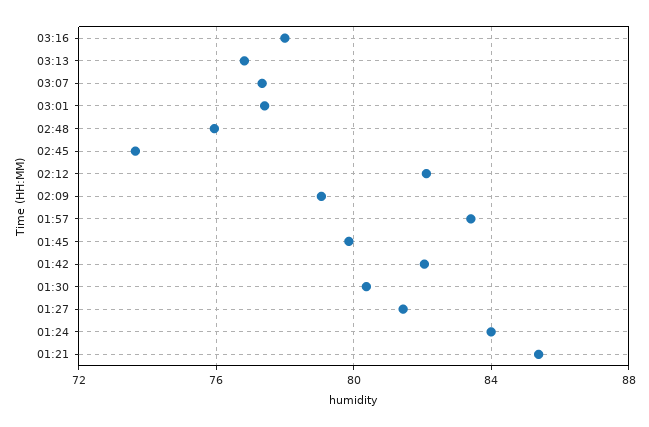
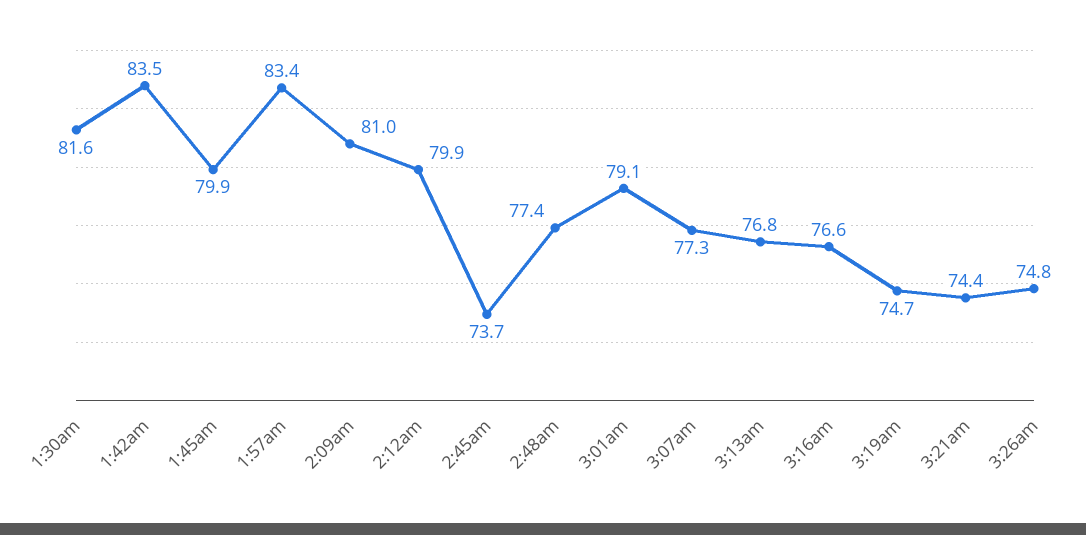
03:16: 78 -> 76.6
03:01: 77.5 -> 79.1
02:48: 76 -> 77.4
02:12: 82 -> 79.9
02:09: 79 -> 81
01:42: 82 -> 83.5
01:30: 80.5 -> 81.6
01:27: 81.5 -> none
01:24: 84 -> none
01:21: 85.5 -> none
3:19am: none -> 74.7
3:21am: none -> 74.4
3:26am: none -> 74.8

